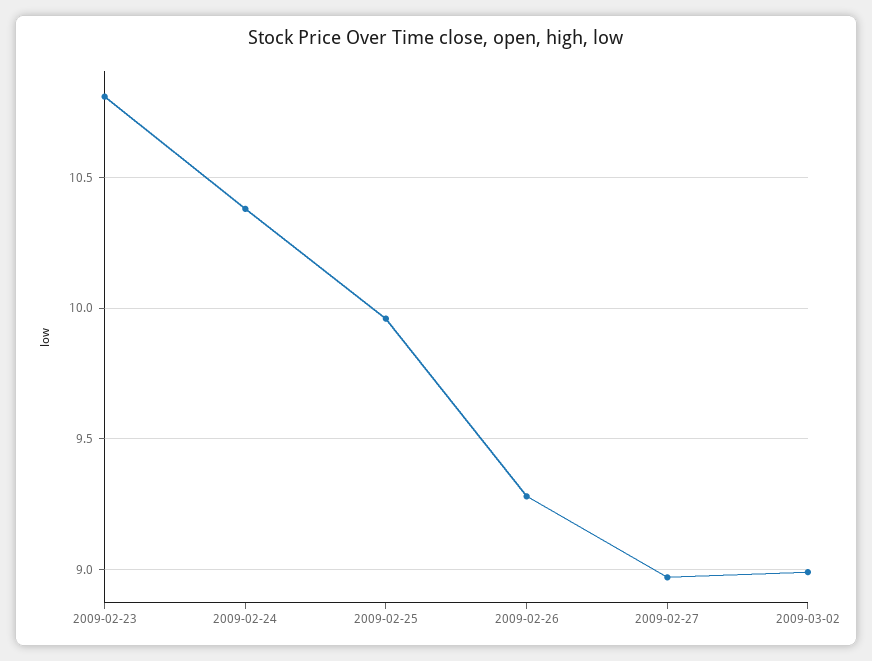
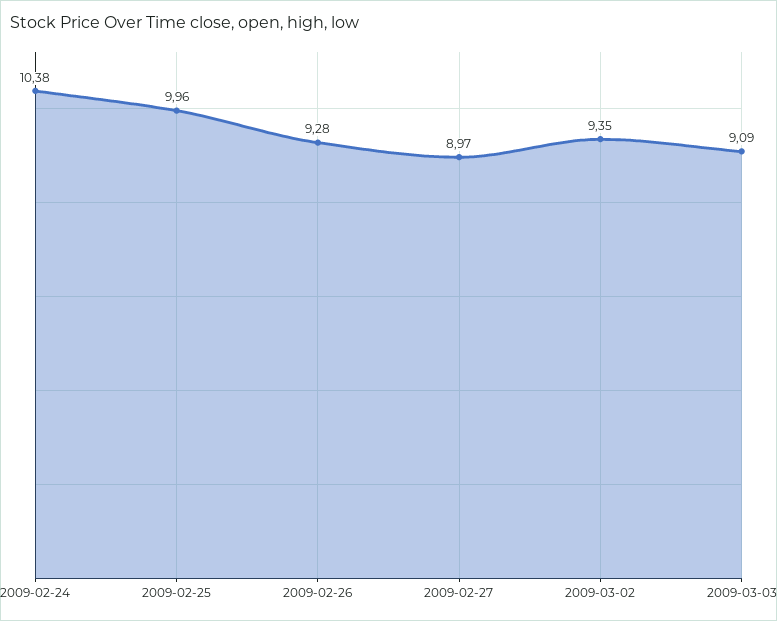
2009-02-23: 10.8 -> none
2009-03-02: 9 -> 9.35
2009-03-03: none -> 9.09

